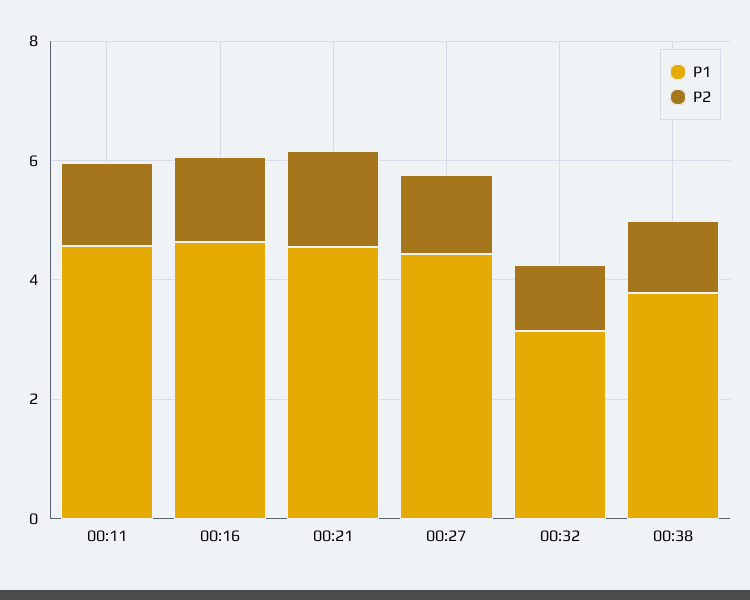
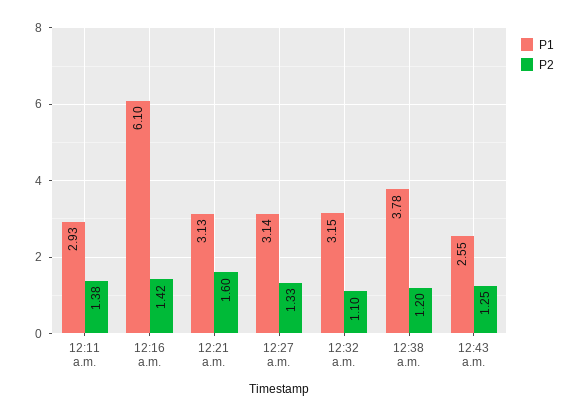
P1, 00:11: 4.5 -> 2.93
P1, 00:16: 4.5 -> 6.1
P1, 00:21: 4.5 -> 3.13
P1, 00:27: 4.5 -> 3.14
P1, 12:43 a.m.: none -> 2.55
P2, 12:43 a.m.: none -> 1.25

